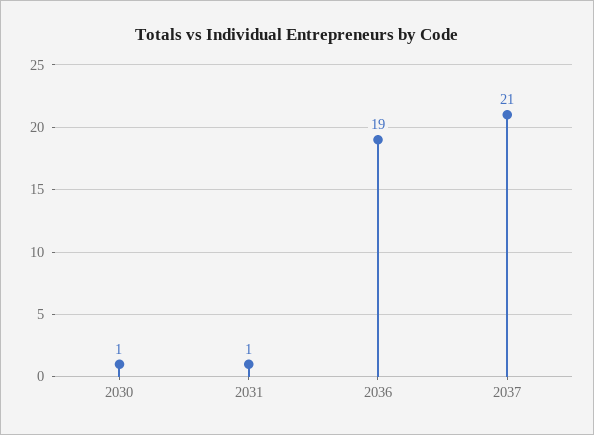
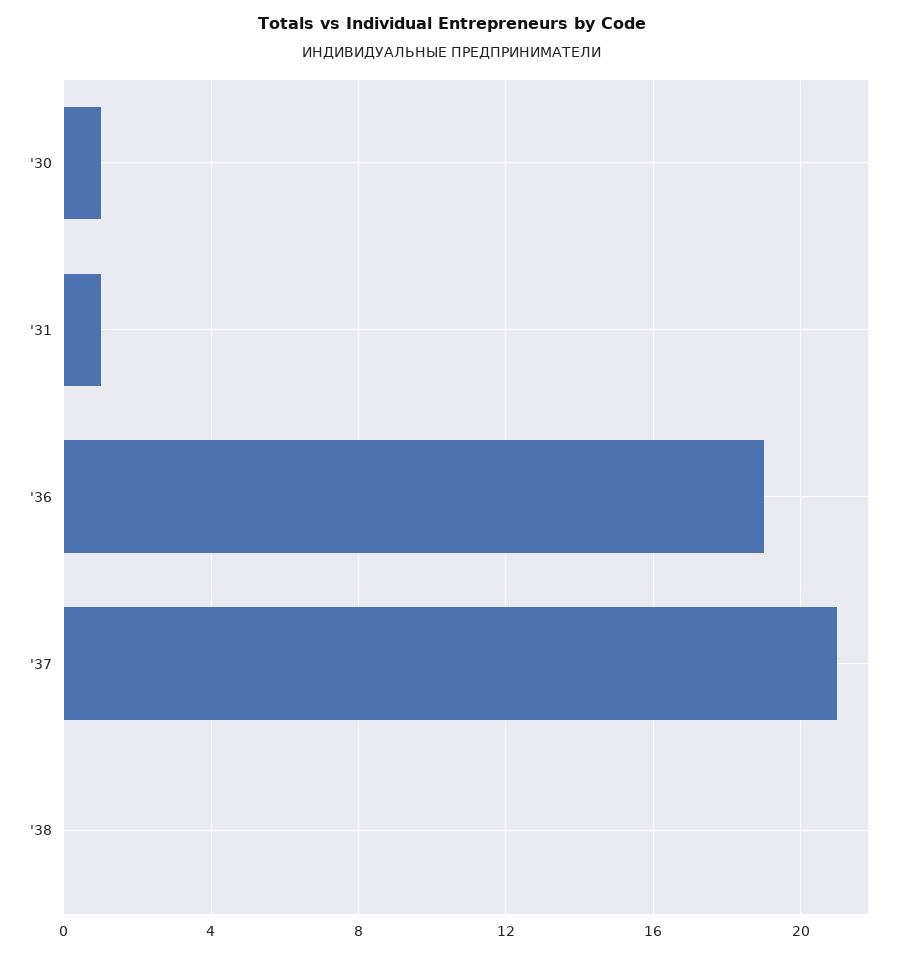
'38: none -> 0

